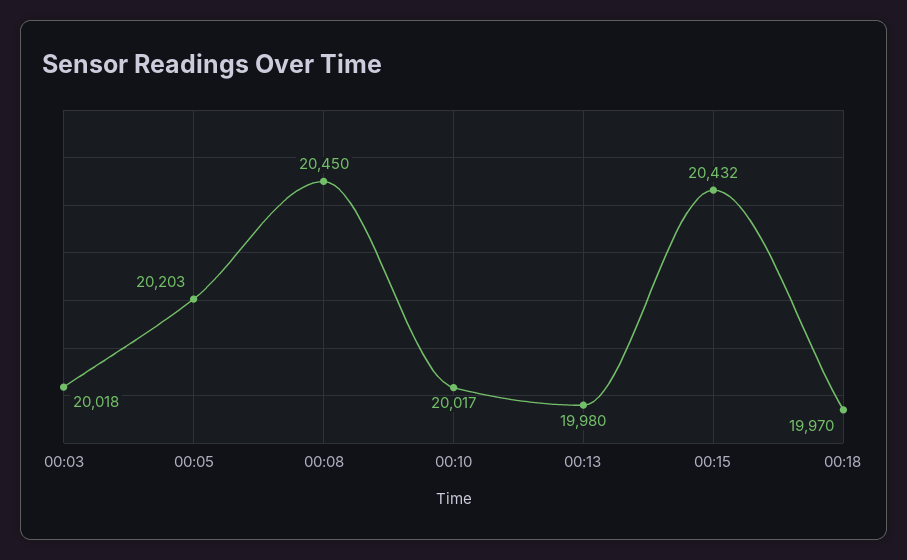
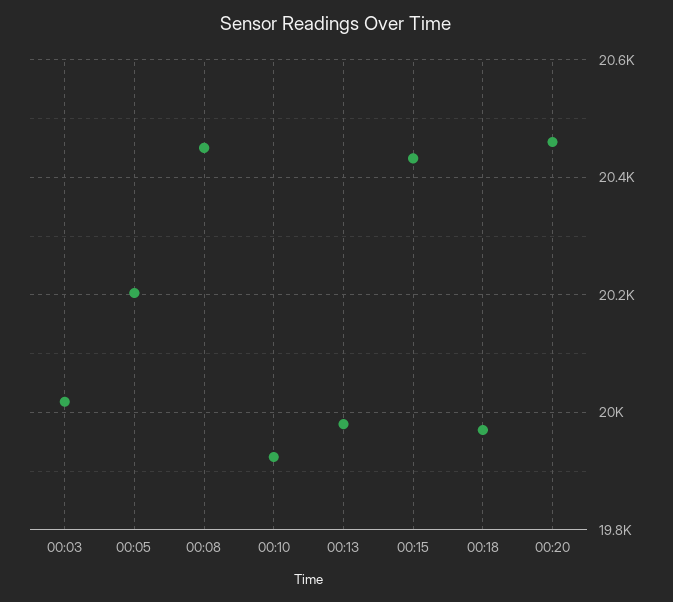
00:10: 20017 -> 19920
00:20: none -> 20460

